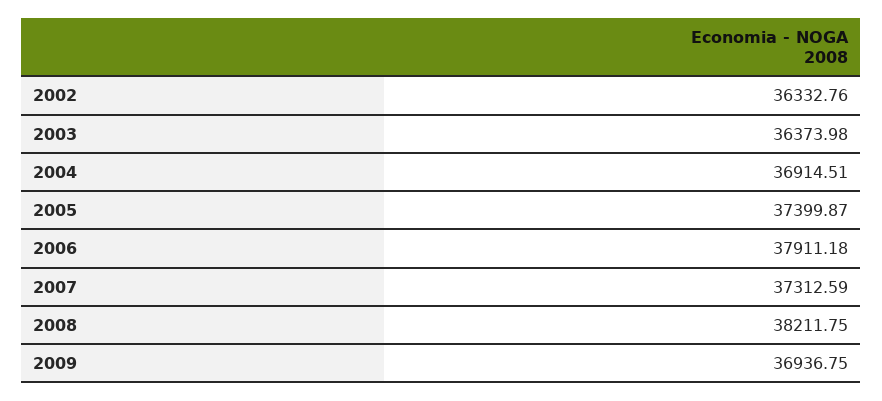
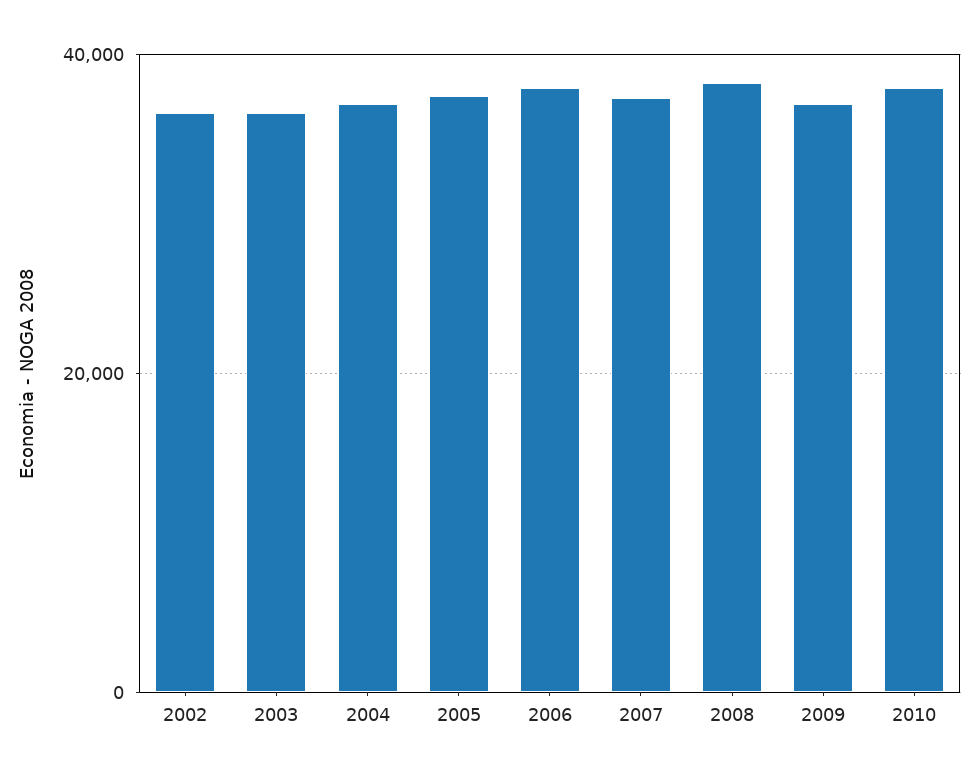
2010: none -> 38000

